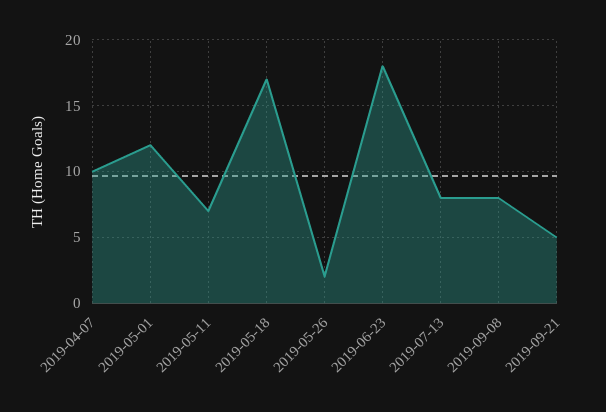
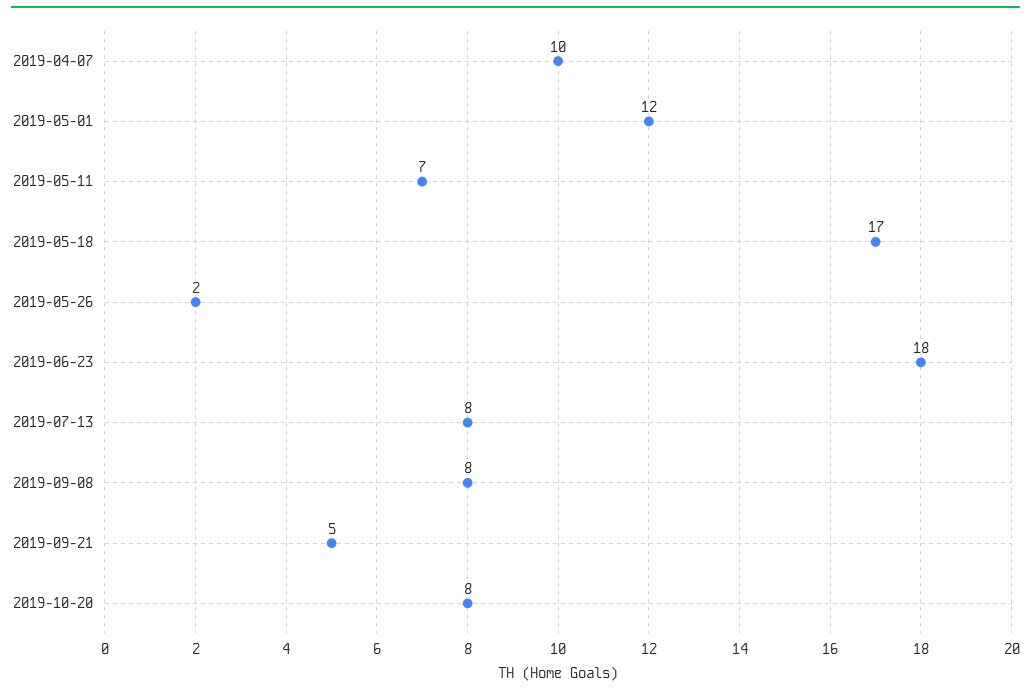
2019-10-20: none -> 8

